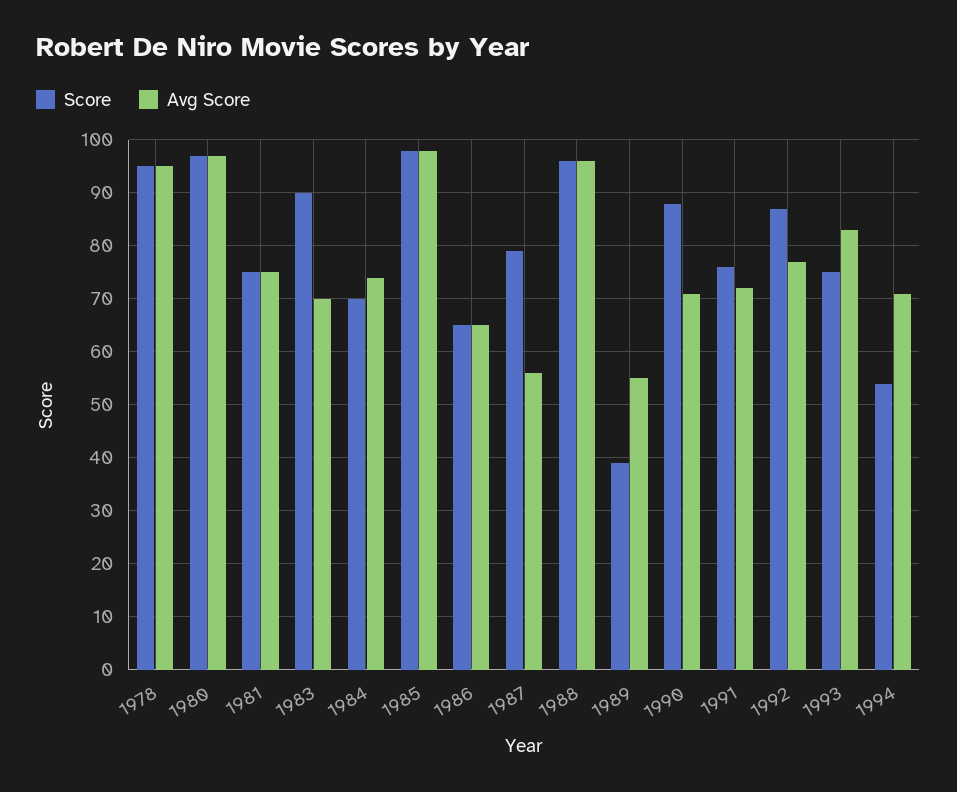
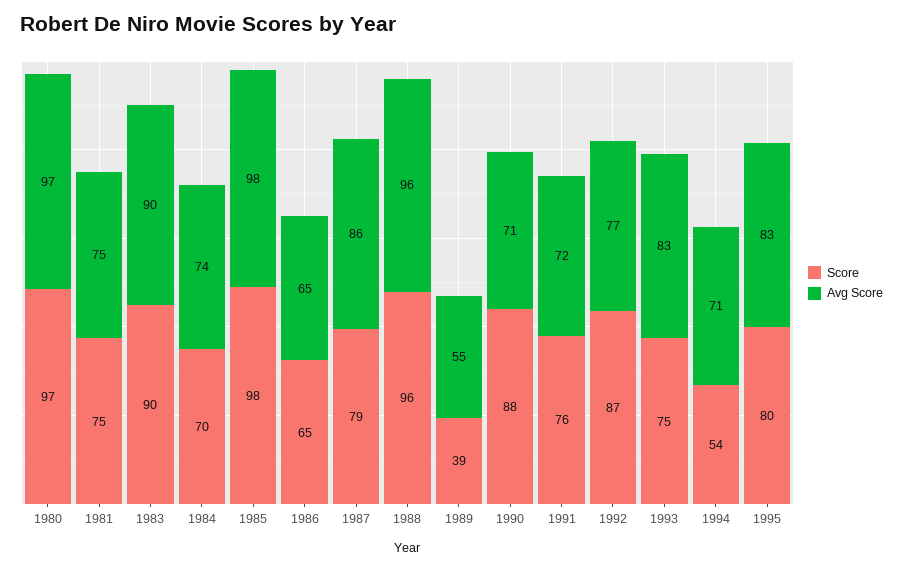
Score, 1978: 95 -> none
Avg Score, 1978: 95 -> none
Avg Score, 1983: 70 -> 90
Avg Score, 1987: 55 -> 86
Score, 1995: none -> 80
Avg Score, 1995: none -> 83

